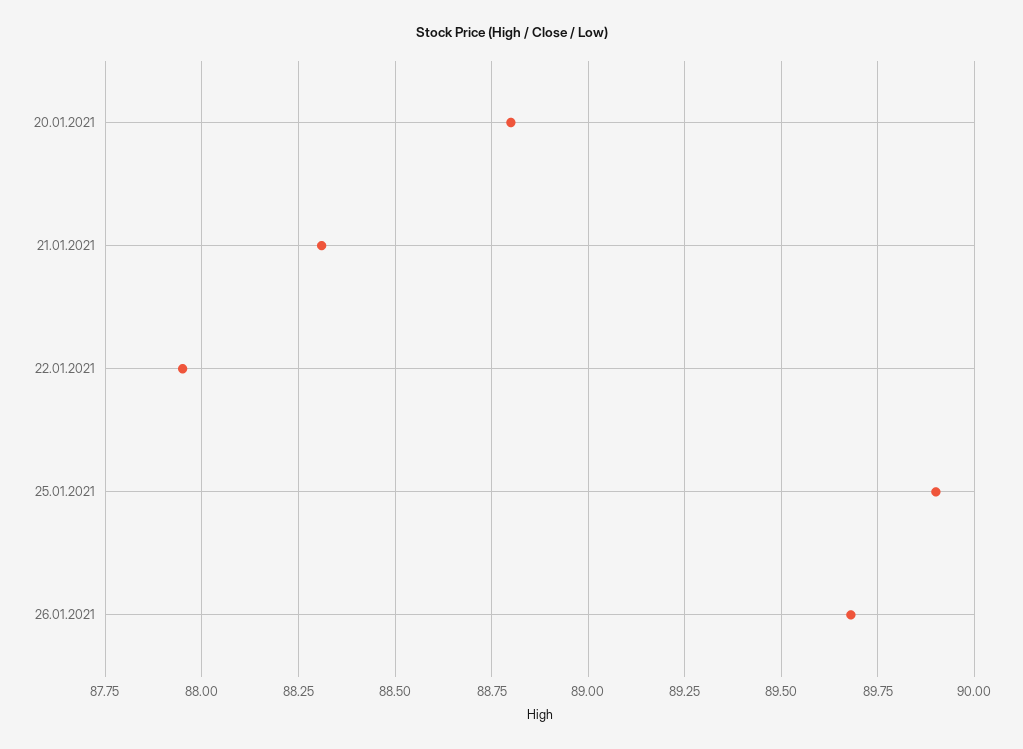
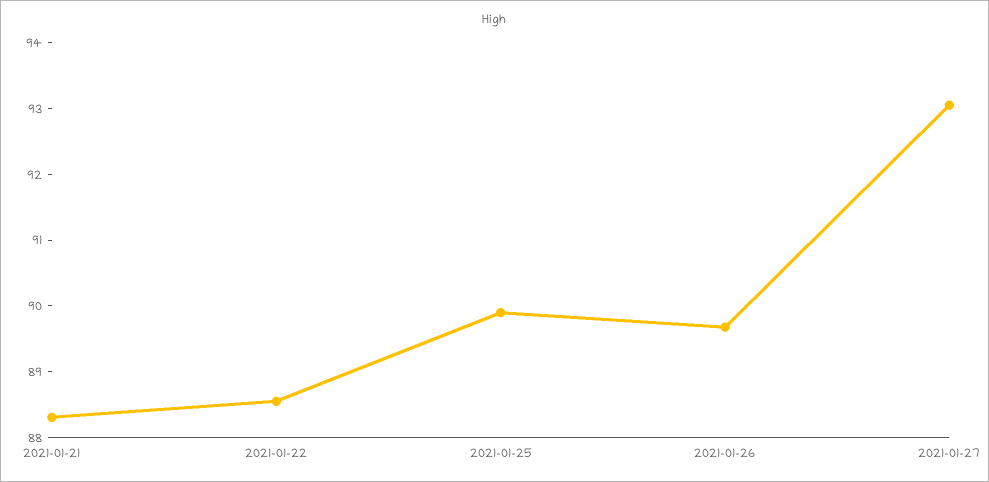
20.01.2021: 88.8 -> none
22.01.2021: 87.95 -> 88.6
2021-01-27: none -> 93

